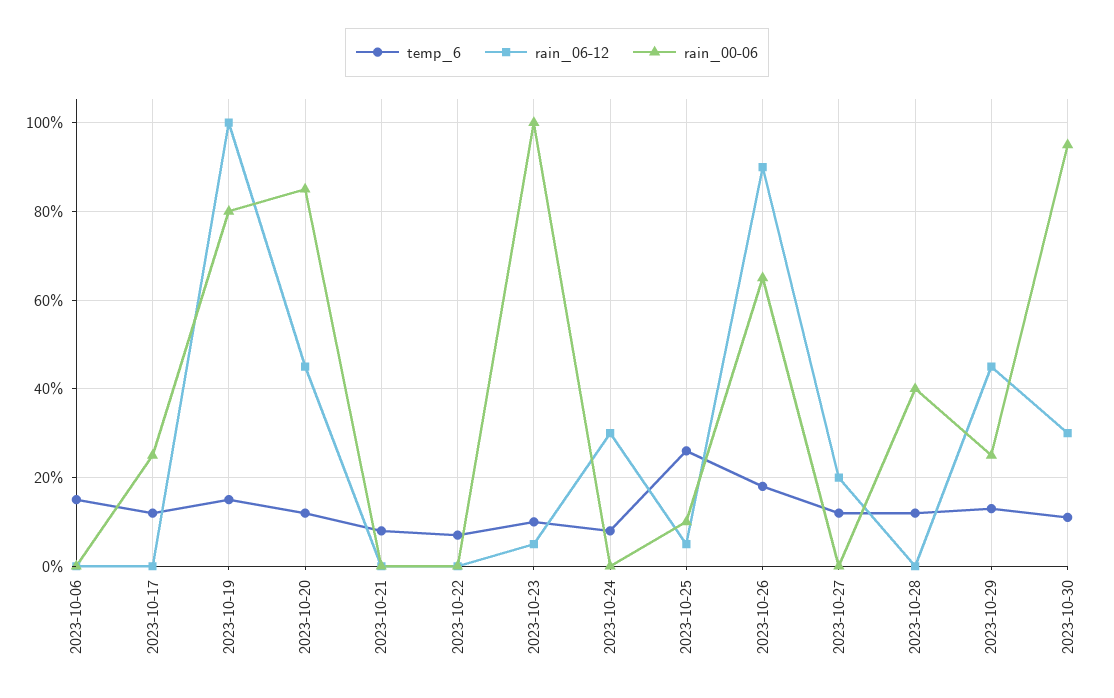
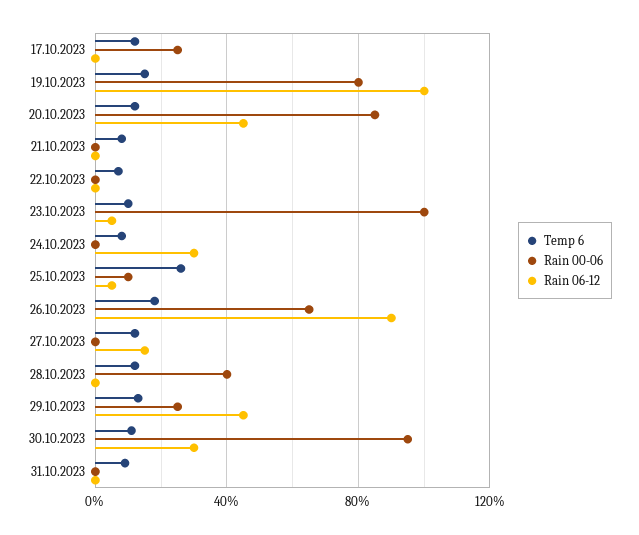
temp_6, 2023-10-06: 15 -> none
rain_06-12, 2023-10-06: 0 -> none
rain_00-06, 2023-10-06: 0 -> none
rain_06-12, 2023-10-27: 20 -> 15
temp_6, 31.10.2023: none -> 10
rain_00-06, 31.10.2023: none -> 0
rain_06-12, 31.10.2023: none -> 0

